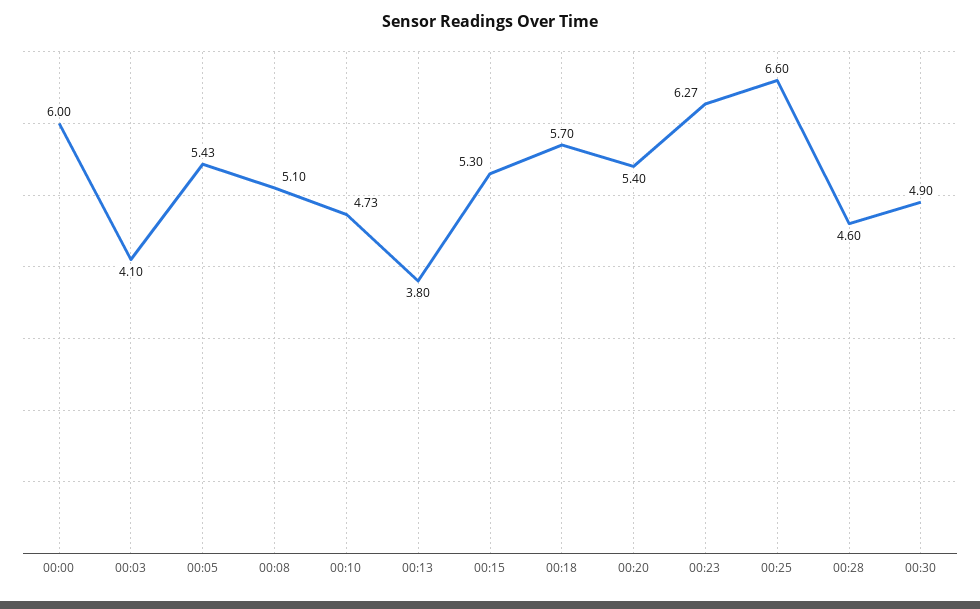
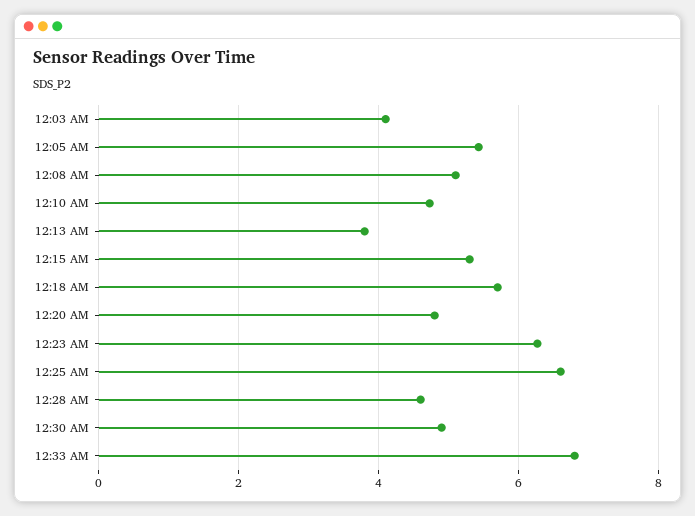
00:00: 6 -> none
00:20: 5.4 -> 4.8
12:33 AM: none -> 6.8

